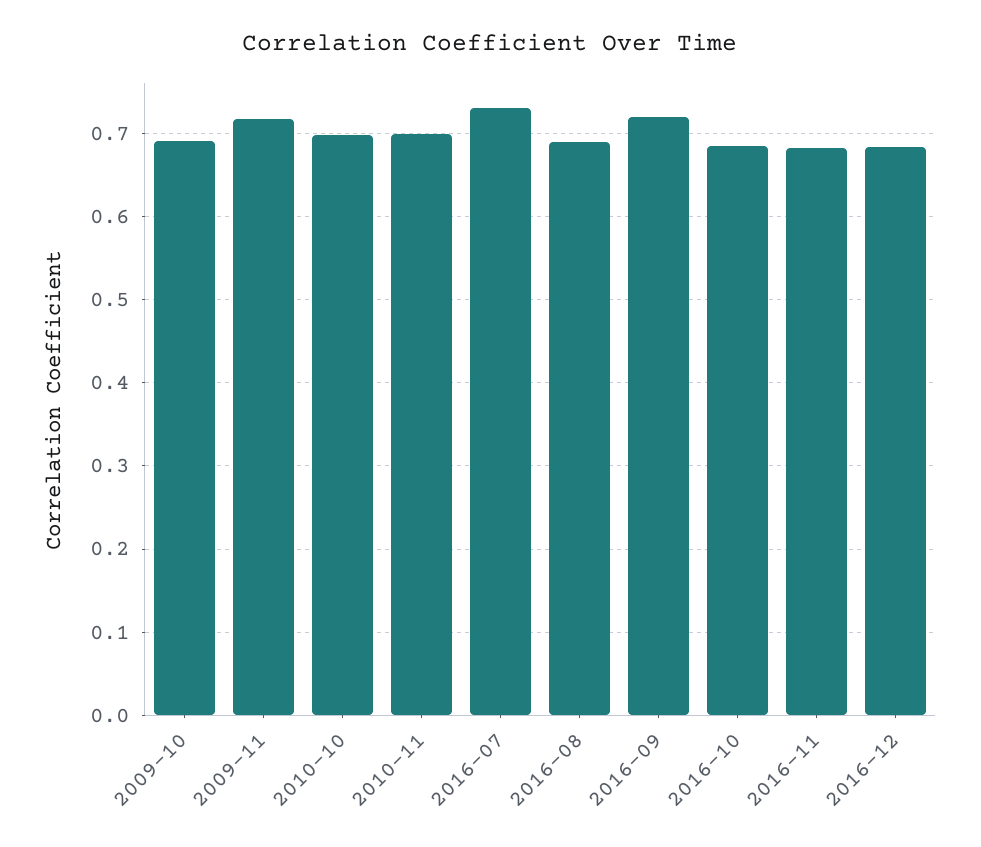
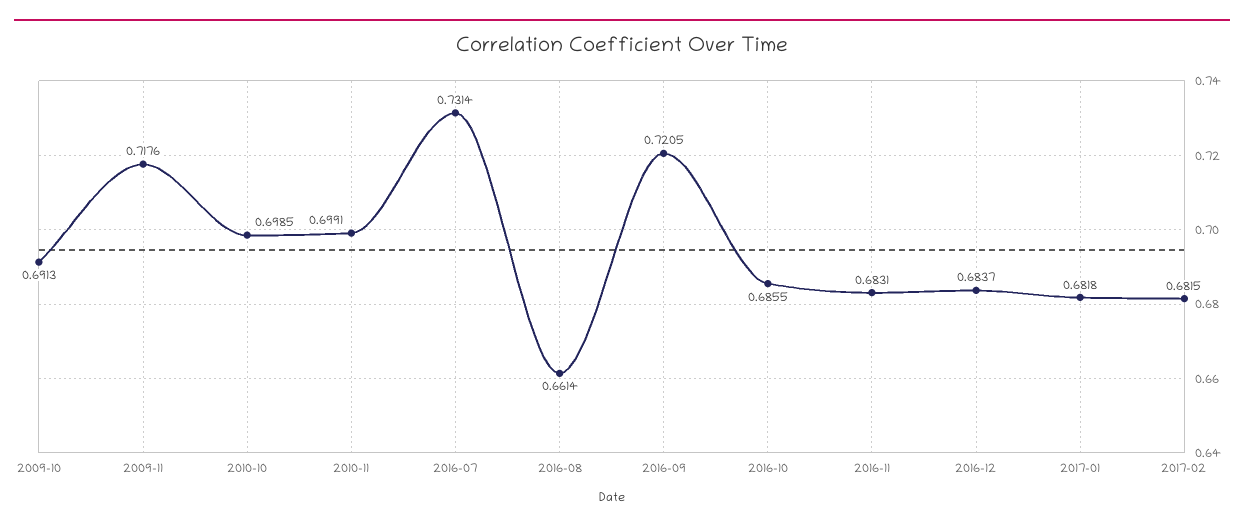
2016-08: 0.69 -> 0.6614
2017-01: none -> 0.6818
2017-02: none -> 0.6815

